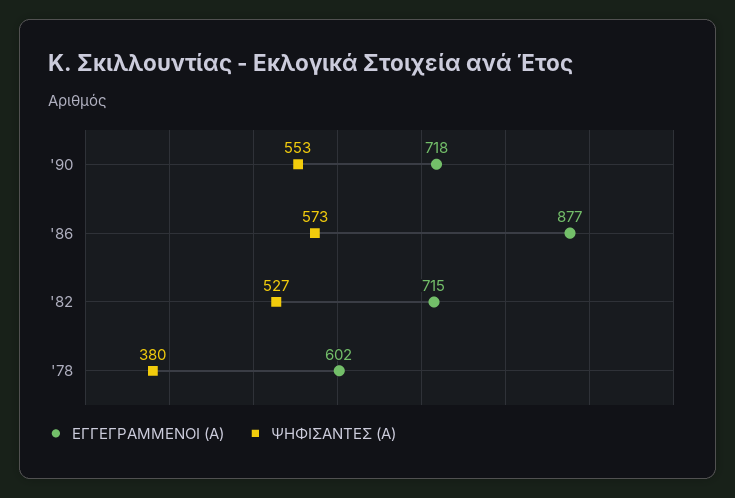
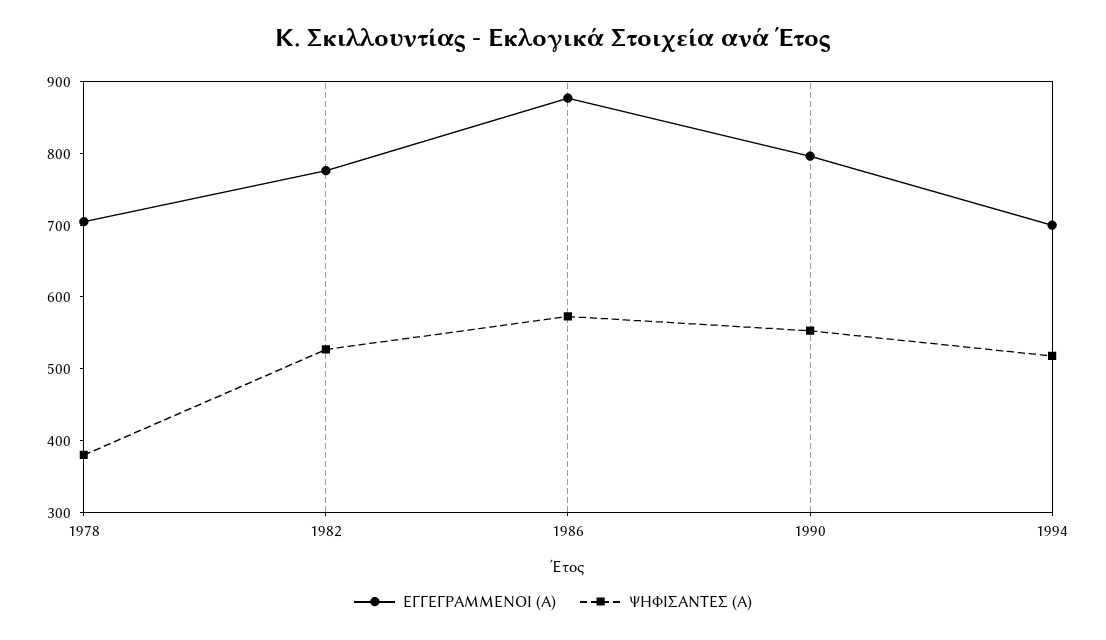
ΕΓΓΕΓΡΑΜΜΕΝΟΙ (Α), '90: 718 -> 800
ΕΓΓΕΓΡΑΜΜΕΝΟΙ (Α), '82: 715 -> 780
ΕΓΓΕΓΡΑΜΜΕΝΟΙ (Α), '78: 602 -> 700
ΕΓΓΕΓΡΑΜΜΕΝΟΙ (Α), 1994: none -> 700
ΨΗΦΙΣΑΝΤΕΣ (Α), 1994: none -> 520

